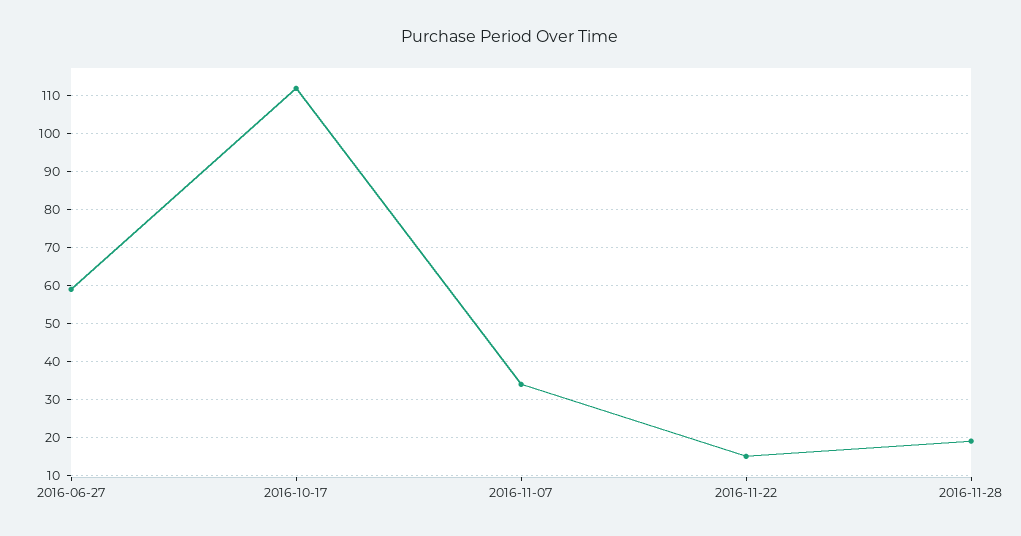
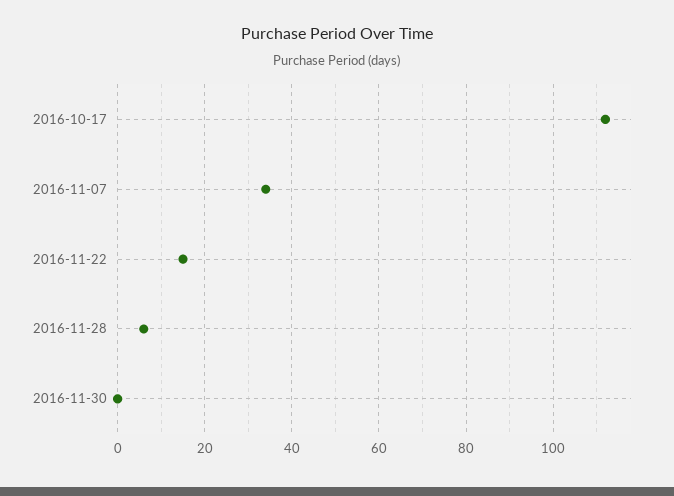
2016-06-27: 60 -> none
2016-11-28: 20 -> 5
2016-11-30: none -> 0

